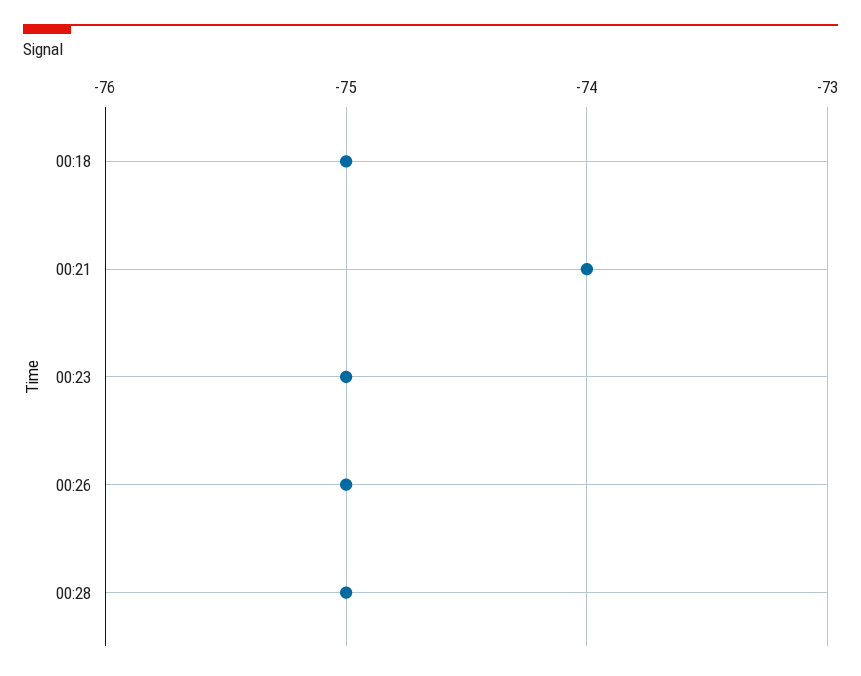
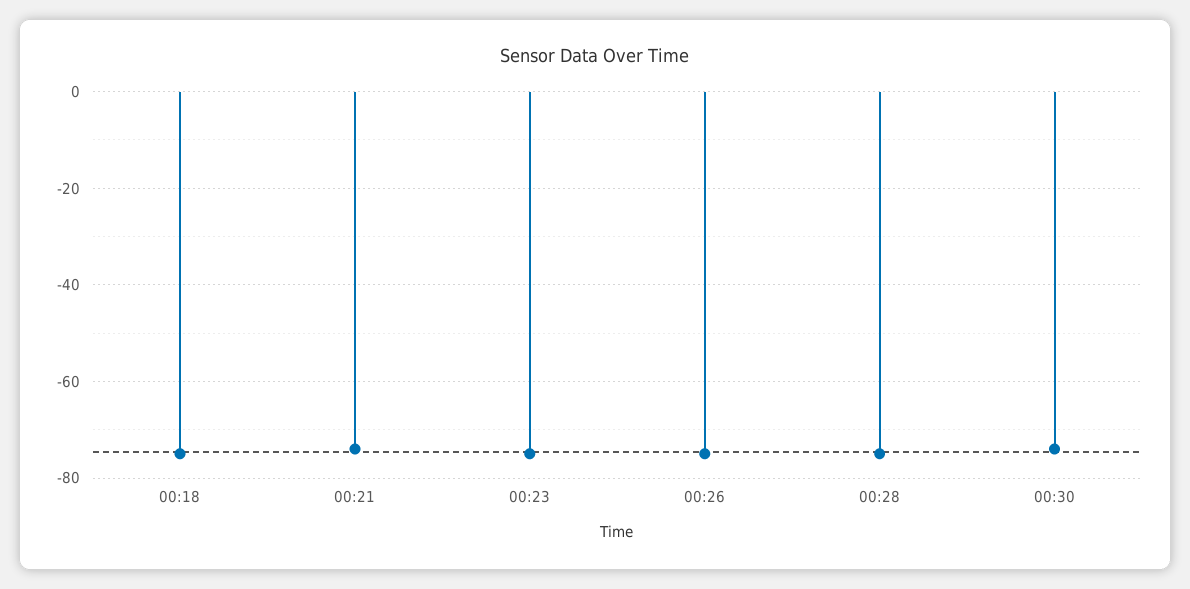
00:30: none -> -75

